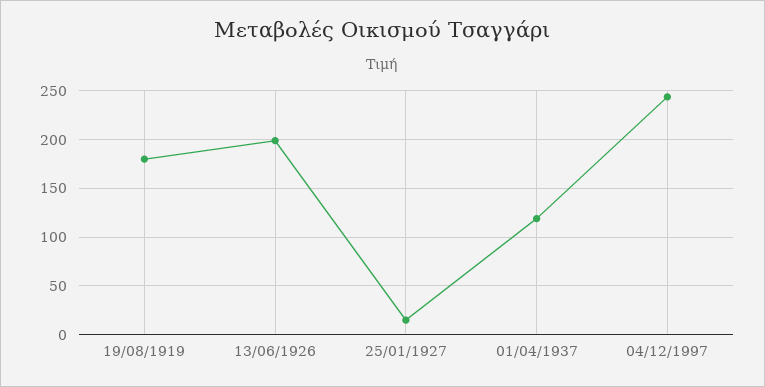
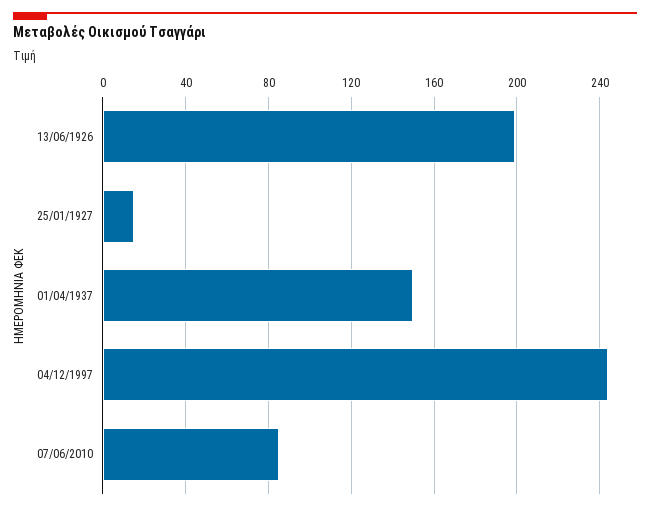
19/08/1919: 180 -> none
01/04/1937: 120 -> 150
07/06/2010: none -> 85

